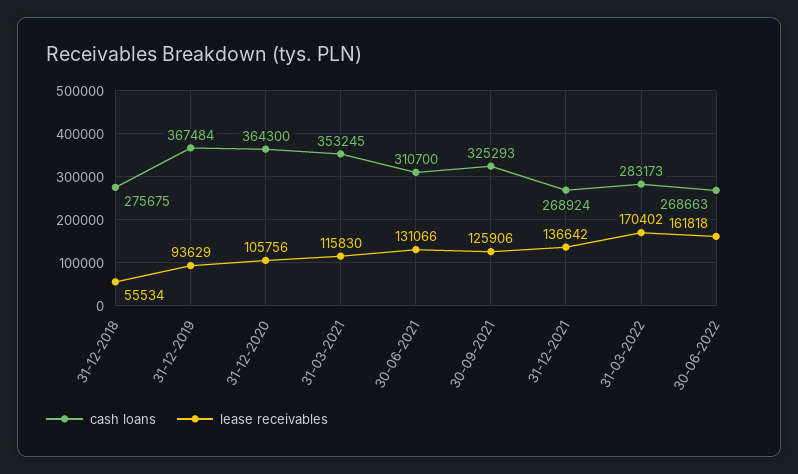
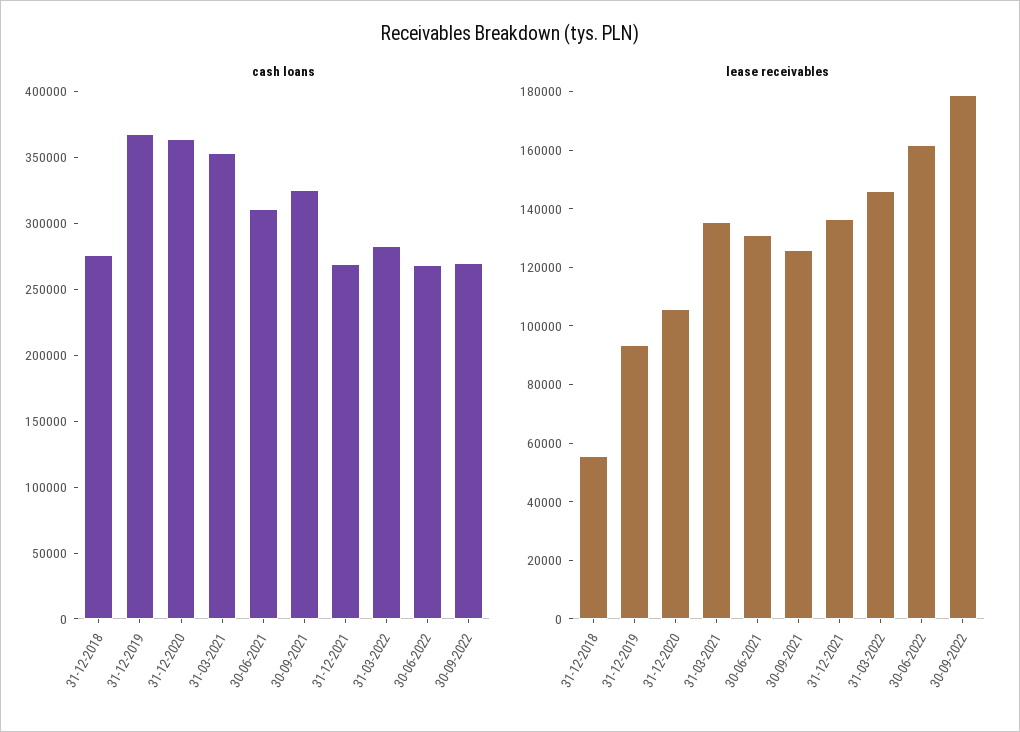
lease receivables, 31-03-2021: 115830 -> 135000
lease receivables, 31-03-2022: 170402 -> 145000
cash loans, 30-09-2022: none -> 270000
lease receivables, 30-09-2022: none -> 180000

